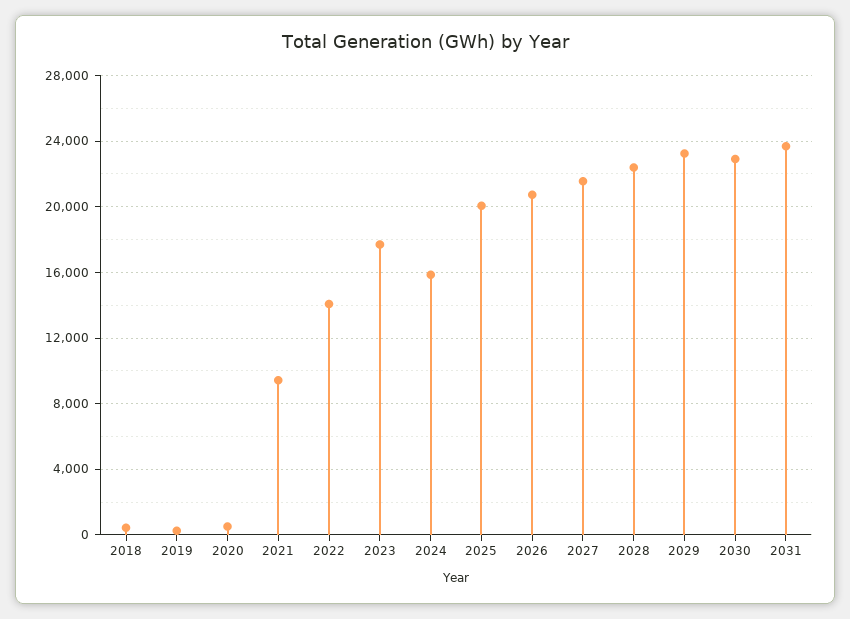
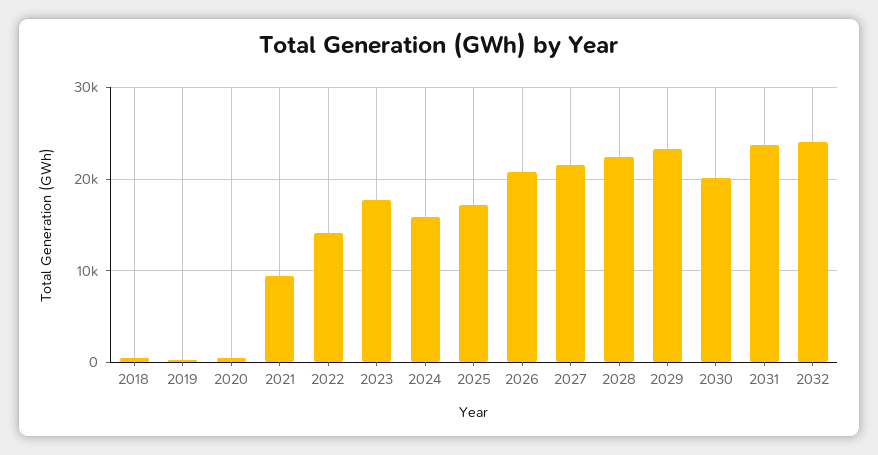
2025: 20000 -> 17000
2030: 23000 -> 20000
2032: none -> 24000

